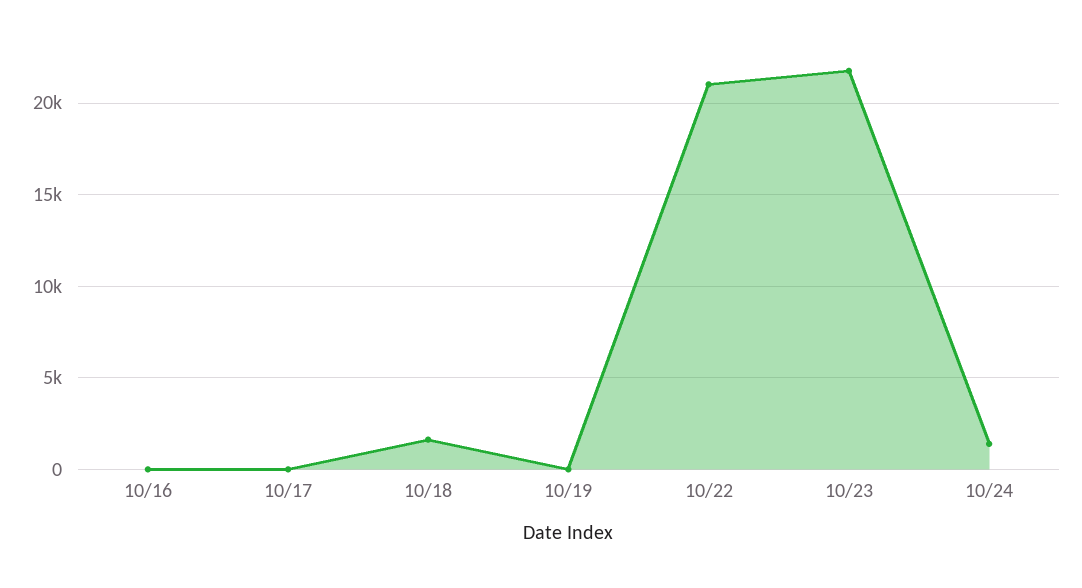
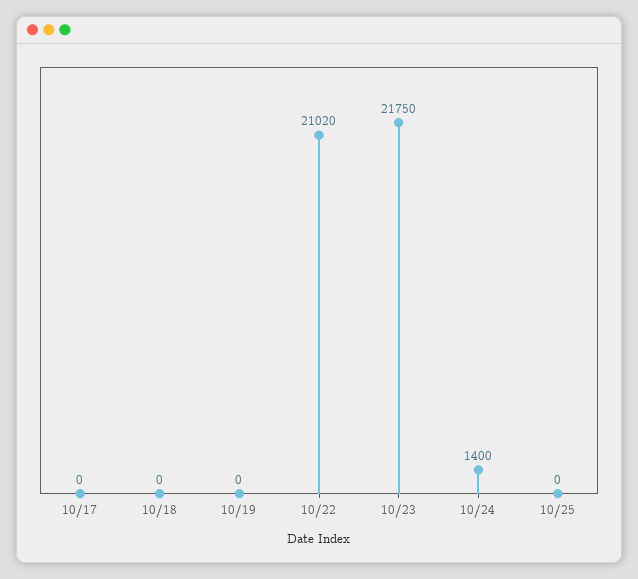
10/16: 0 -> none
10/18: 1500 -> 0
10/25: none -> 0

